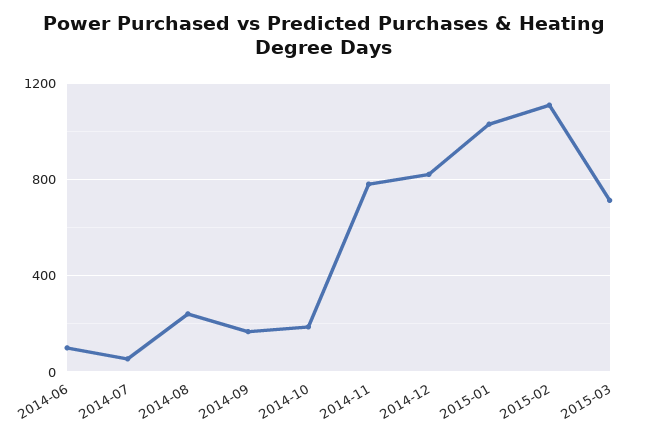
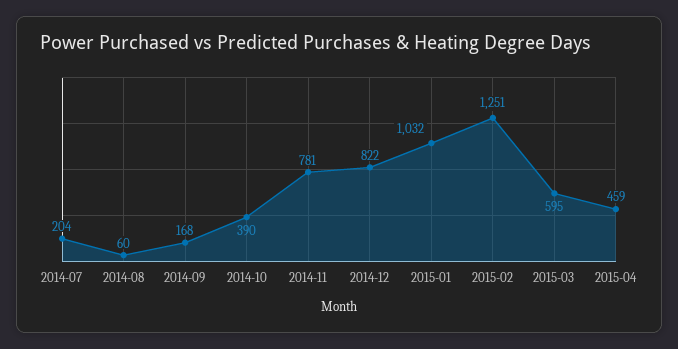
2014-06: 100 -> none
2014-07: 50 -> 204
2014-08: 250 -> 60
2014-10: 200 -> 390
2015-02: 1100 -> 1251
2015-03: 700 -> 595
2015-04: none -> 459

